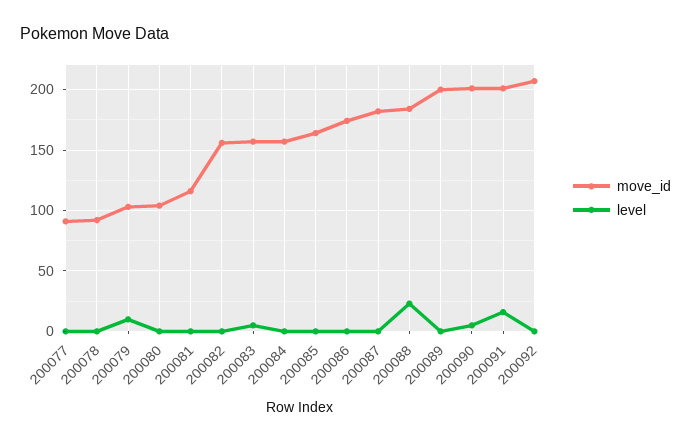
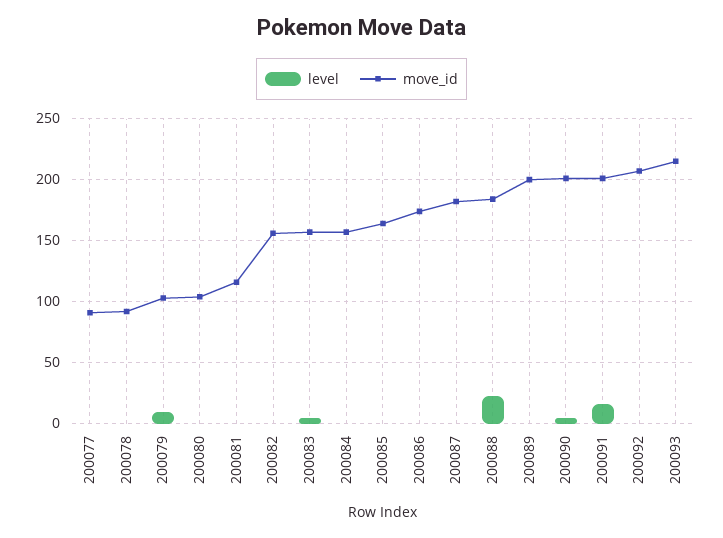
level, 200093: none -> 0
move_id, 200093: none -> 215

